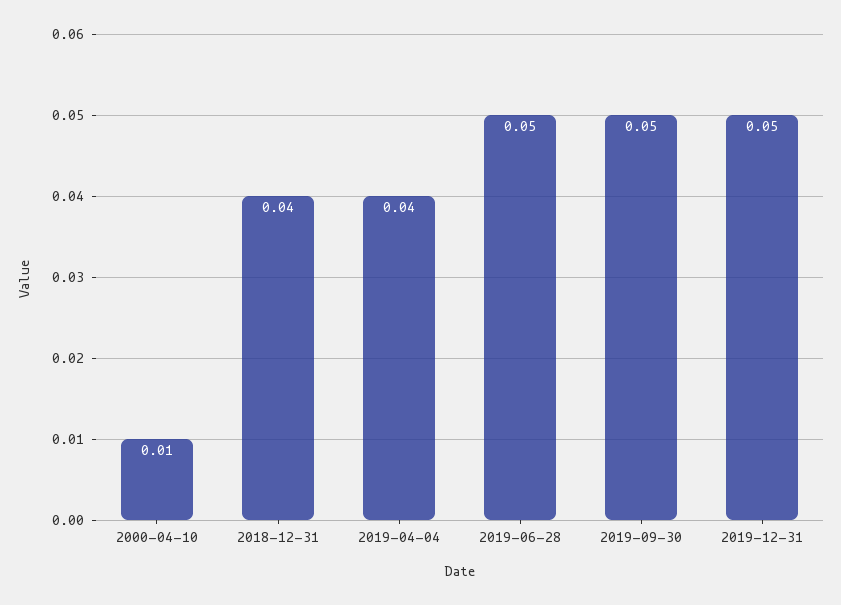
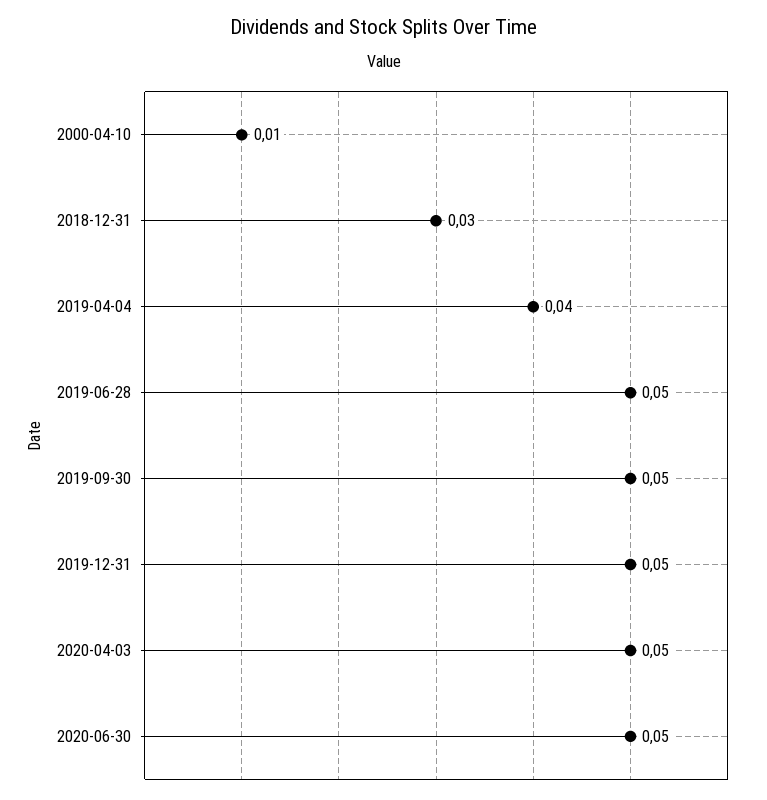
2018-12-31: 0.04 -> 0.03
2020-04-03: none -> 0.05
2020-06-30: none -> 0.05

